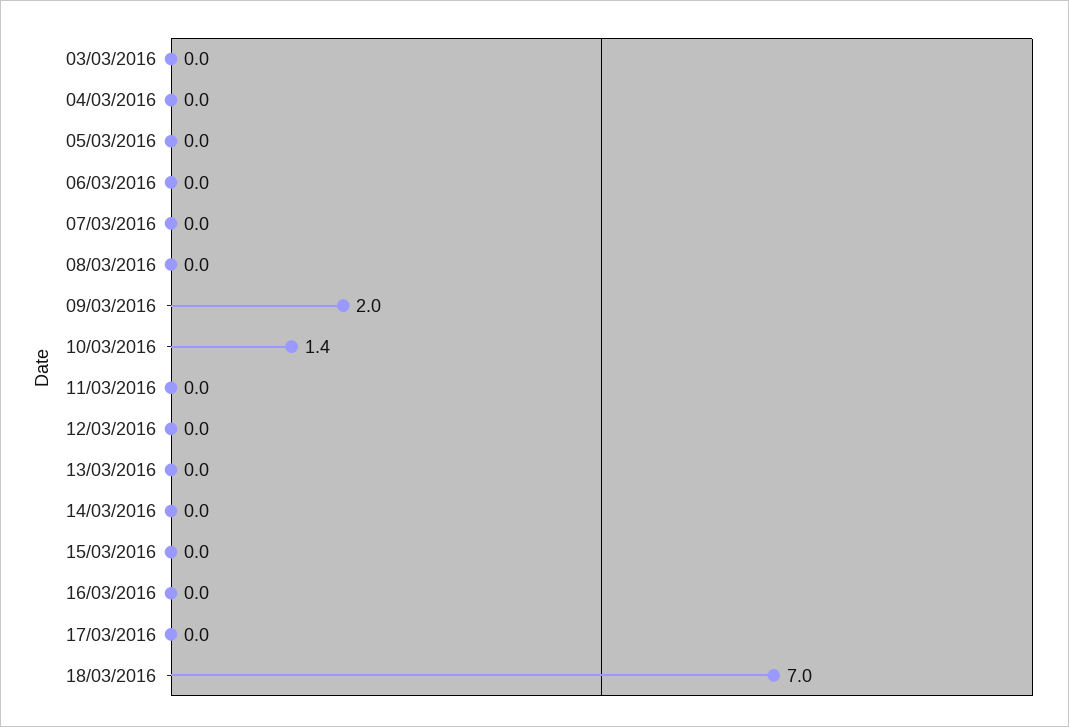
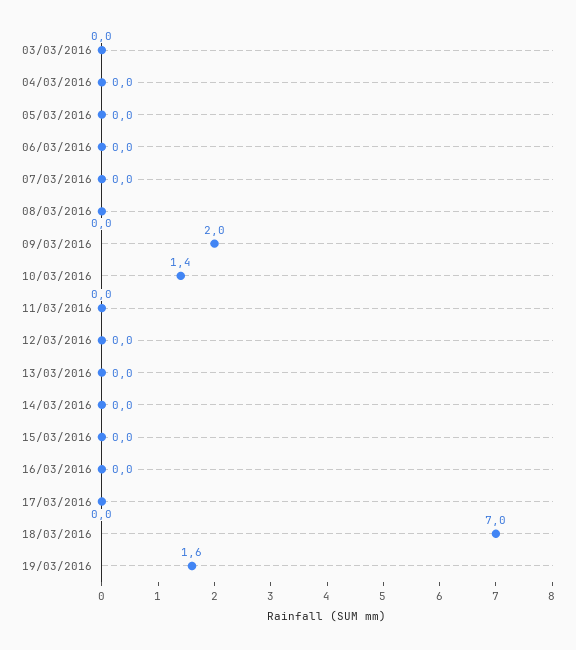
19/03/2016: none -> 1.6

